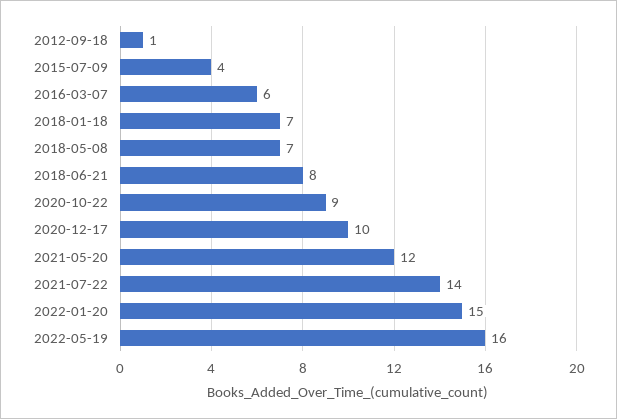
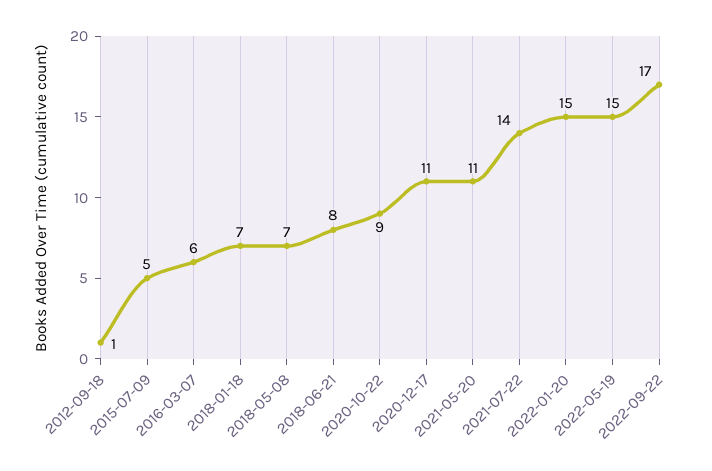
2015-07-09: 4 -> 5
2020-12-17: 10 -> 11
2021-05-20: 12 -> 11
2022-05-19: 16 -> 15
2022-09-22: none -> 17

